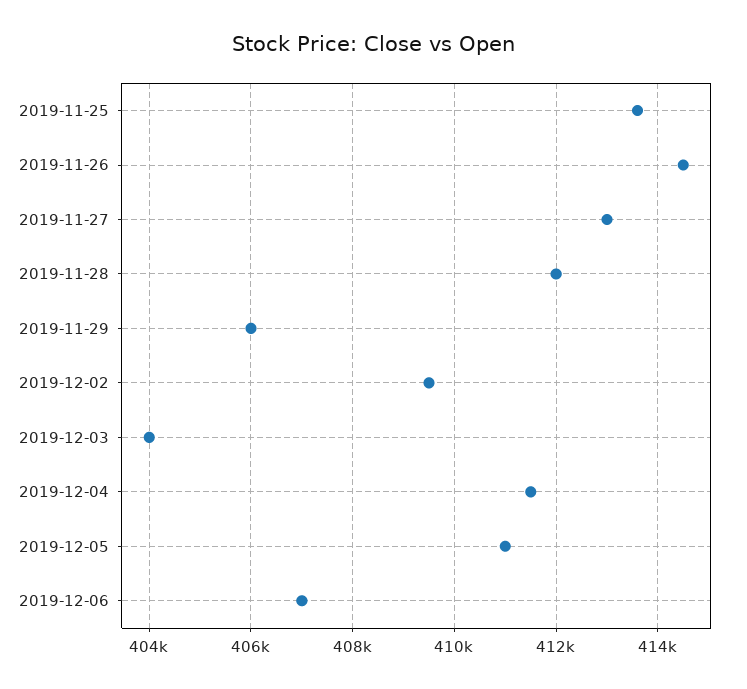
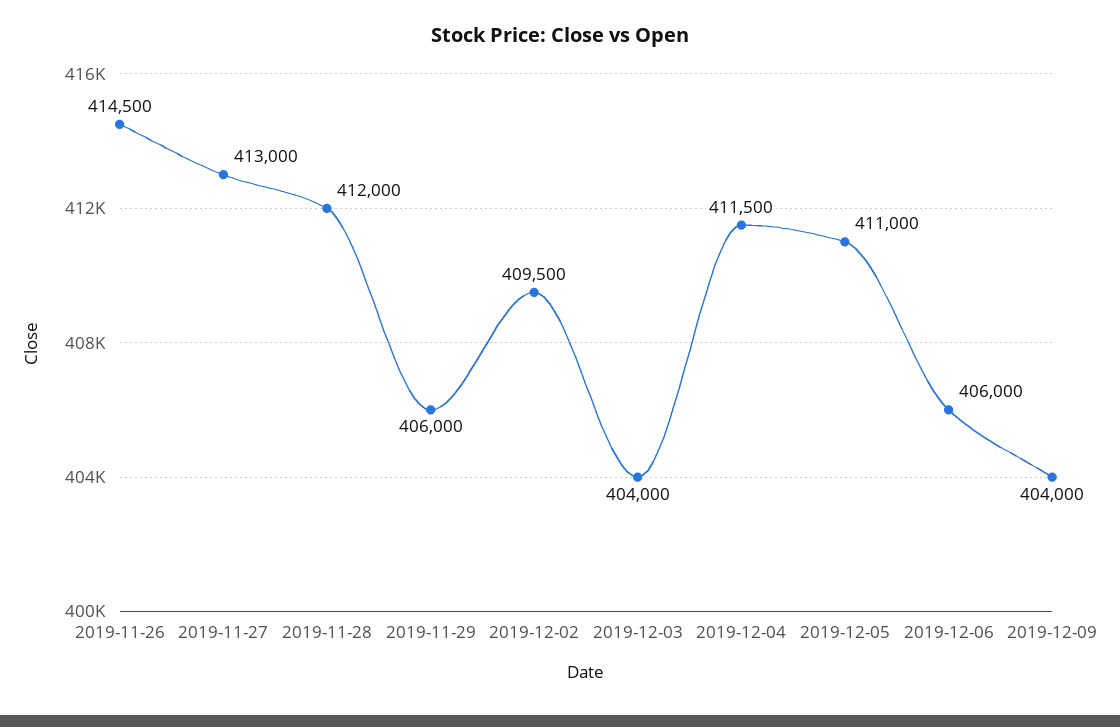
2019-11-25: 413600 -> none
2019-12-06: 407000 -> 406000
2019-12-09: none -> 404000

